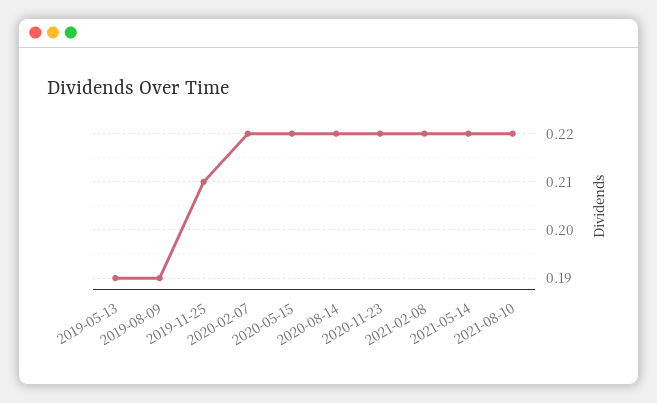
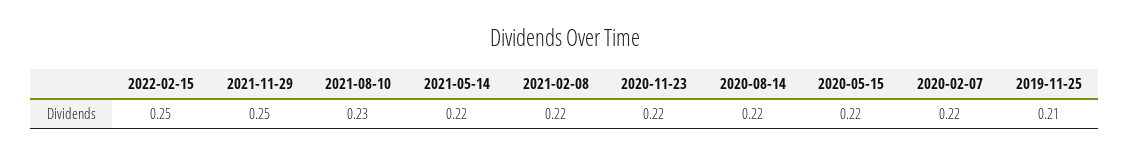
2019-05-13: 0.19 -> none
2019-08-09: 0.19 -> none
2021-08-10: 0.22 -> 0.23
2022-02-15: none -> 0.25
2021-11-29: none -> 0.25

